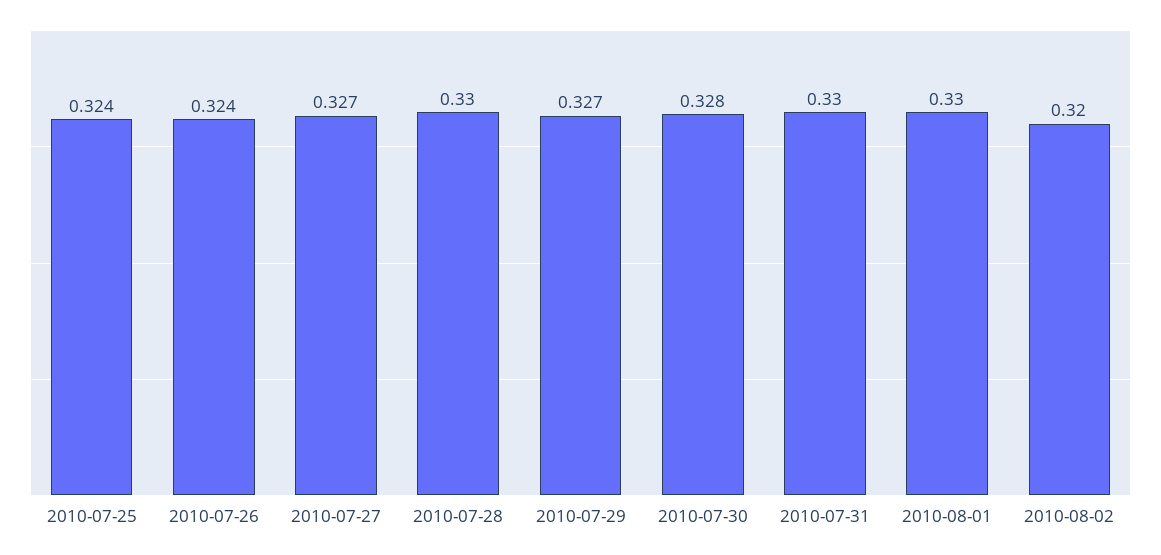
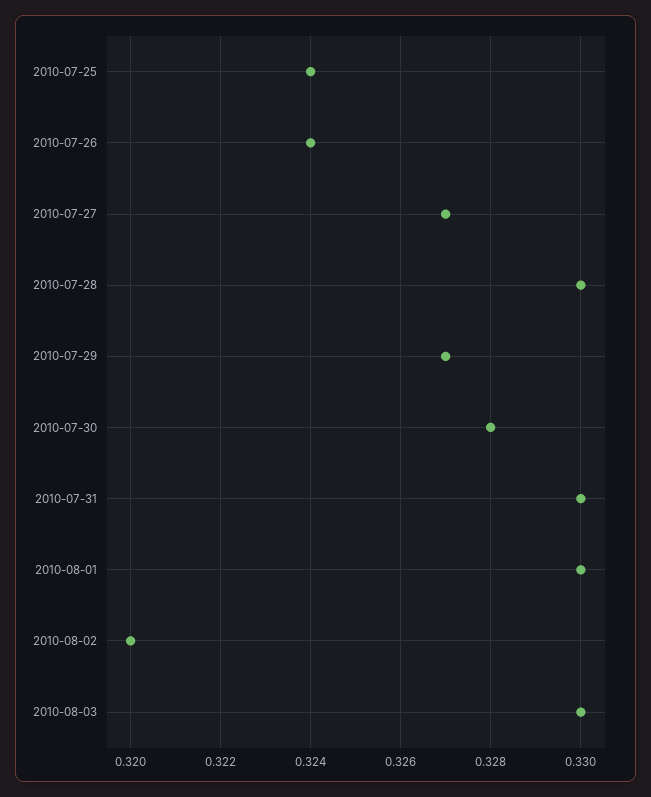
2010-08-03: none -> 0.33

